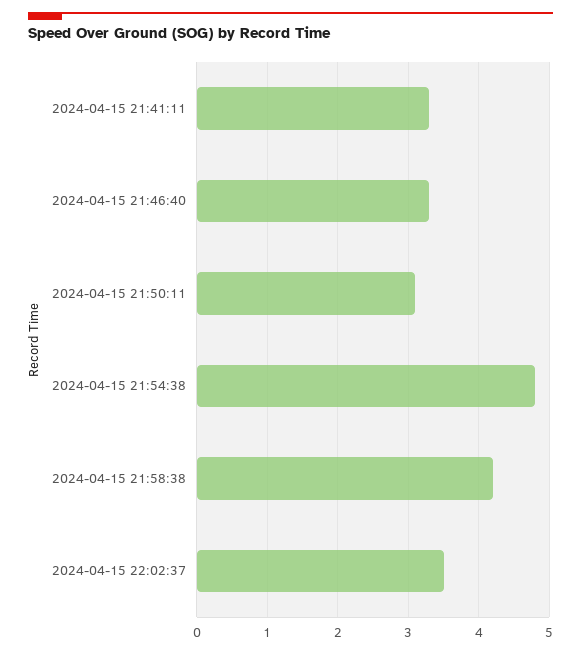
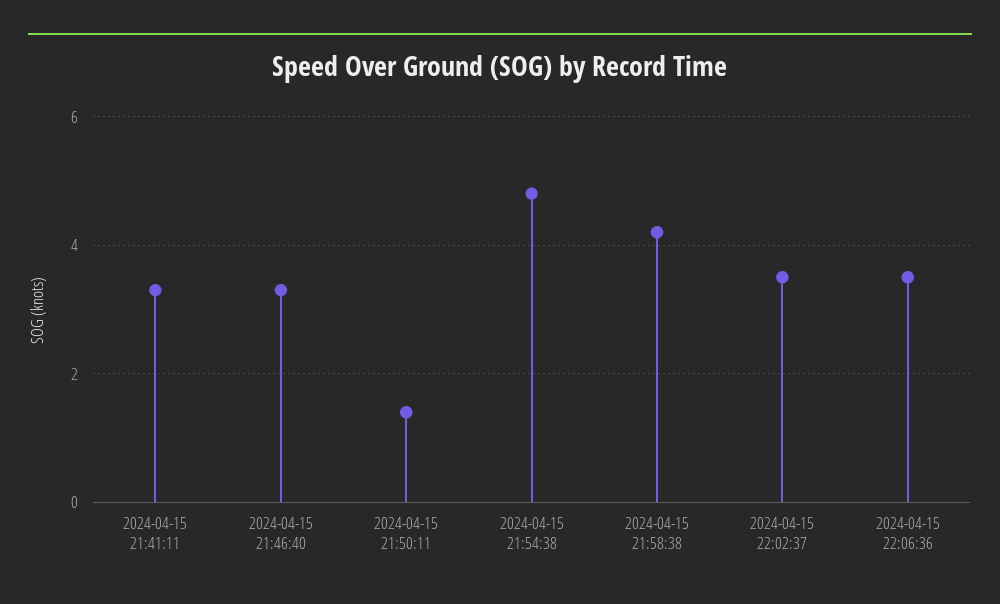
2024-04-15 21:50:11: 3.1 -> 1.5
2024-04-15 22:06:36: none -> 3.5

